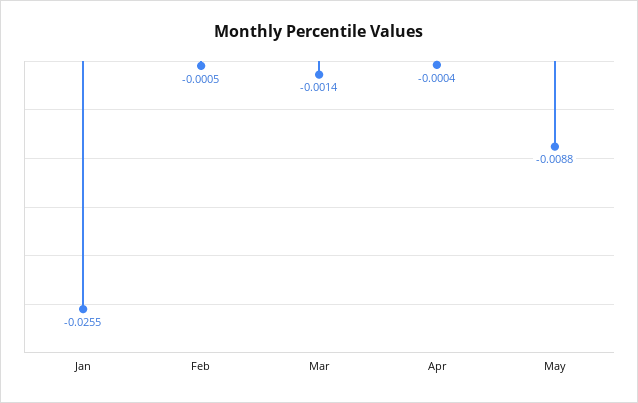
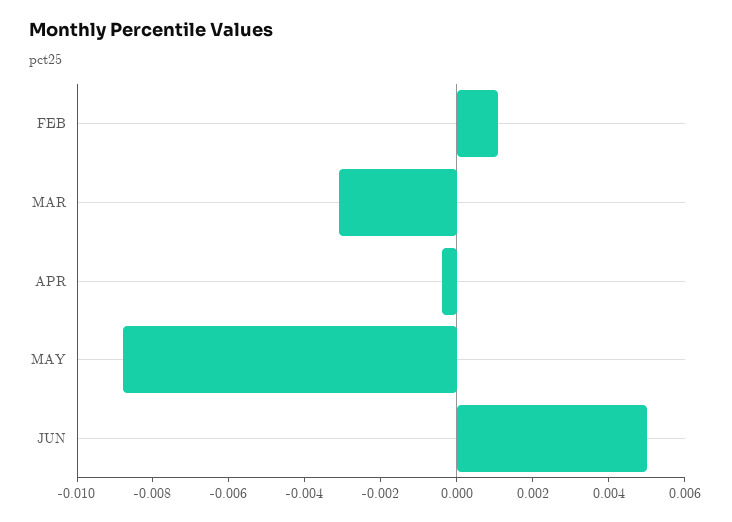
Jan: -0.0255 -> none
Feb: -0.0005 -> 0.001
Mar: -0.0014 -> -0.003
JUN: none -> 0.005

